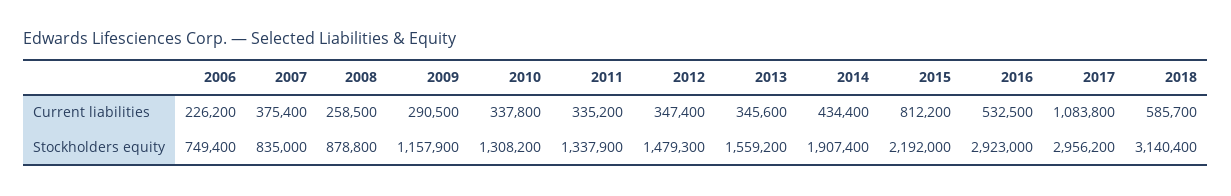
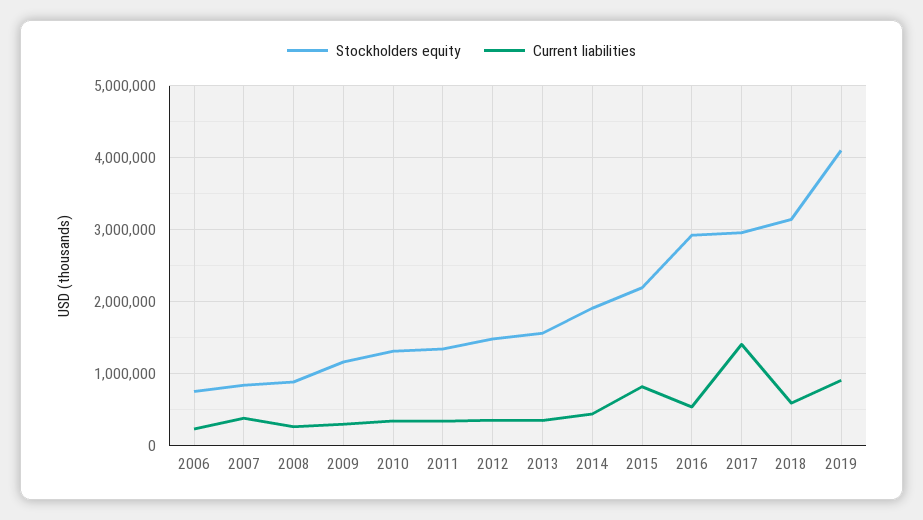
Current liabilities, 2017: 1083800 -> 1400000
Stockholders equity, 2019: none -> 4100000
Current liabilities, 2019: none -> 900000

